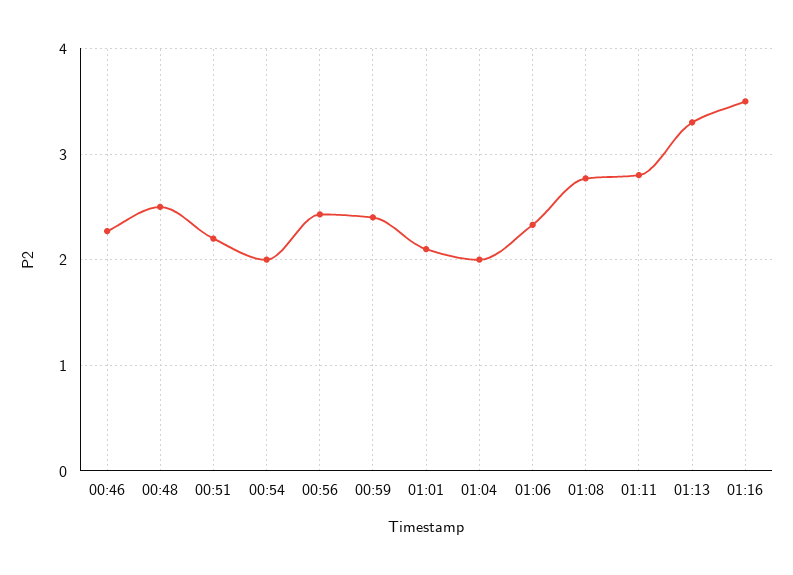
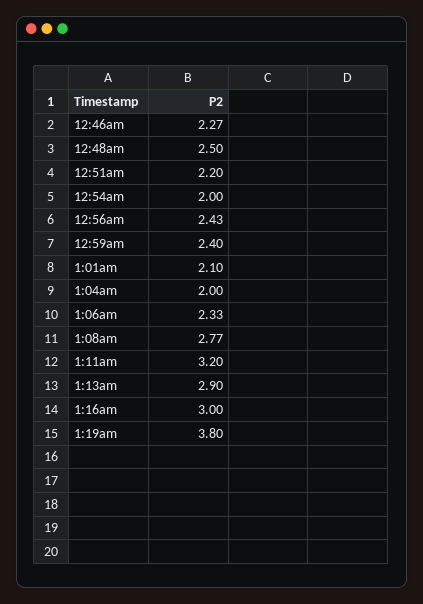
01:11: 2.8 -> 3.2
01:13: 3.3 -> 2.9
01:16: 3.5 -> 3
1:19am: none -> 3.8

